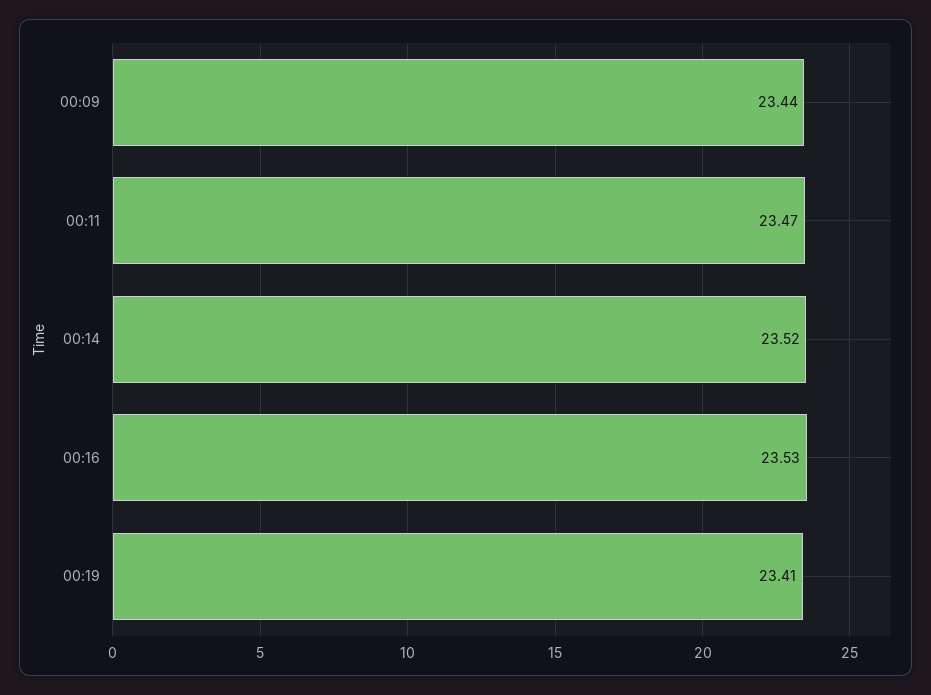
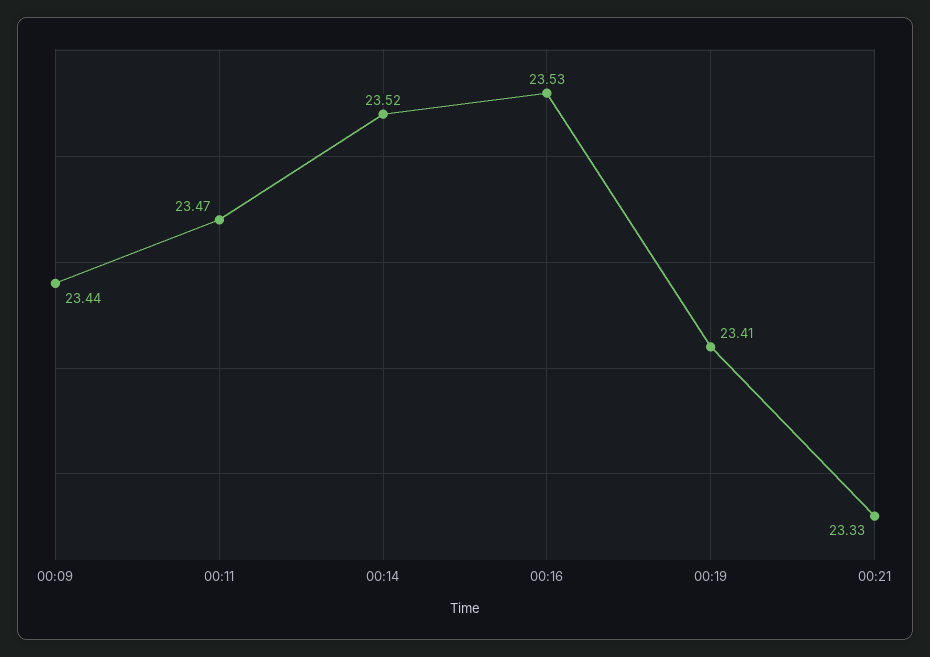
00:21: none -> 23.33

